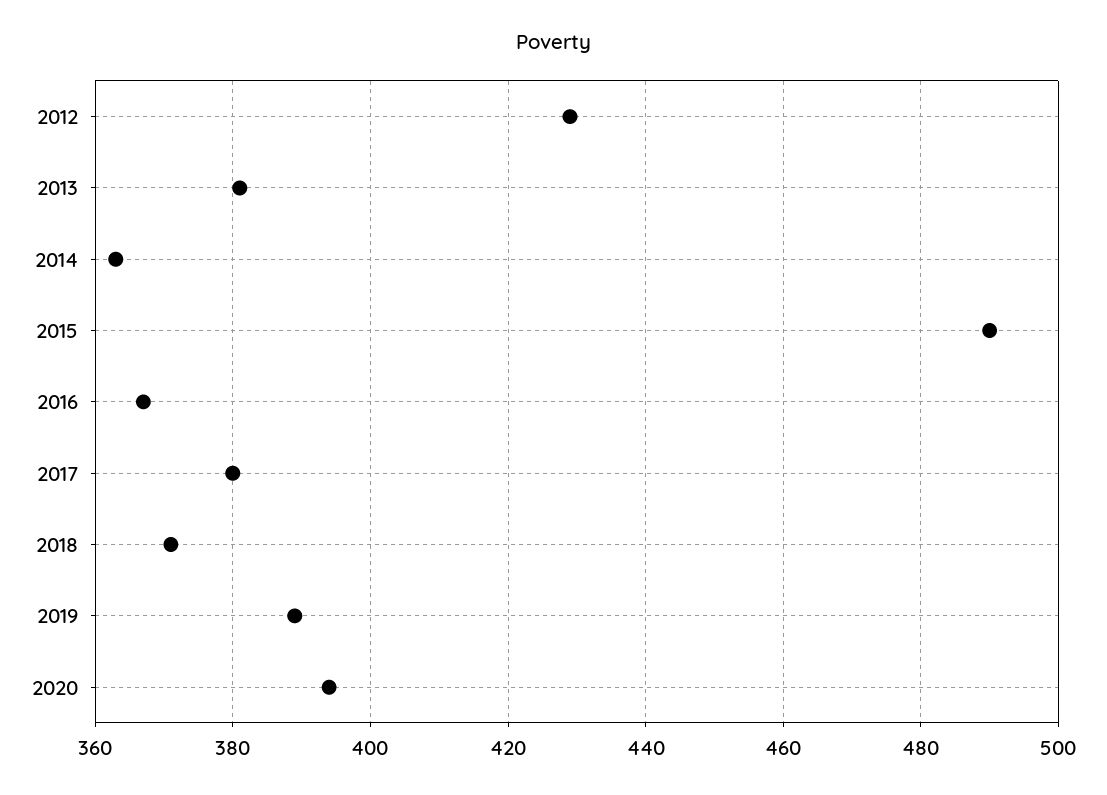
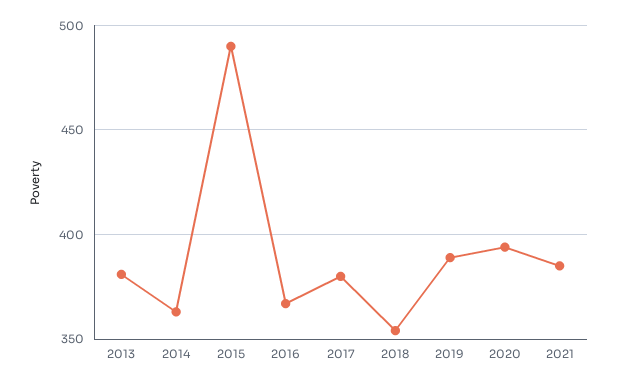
2012: 430 -> none
2018: 370 -> 355
2021: none -> 385

